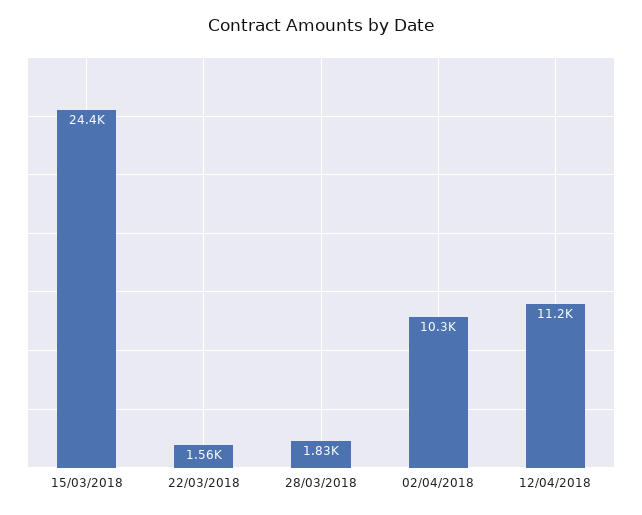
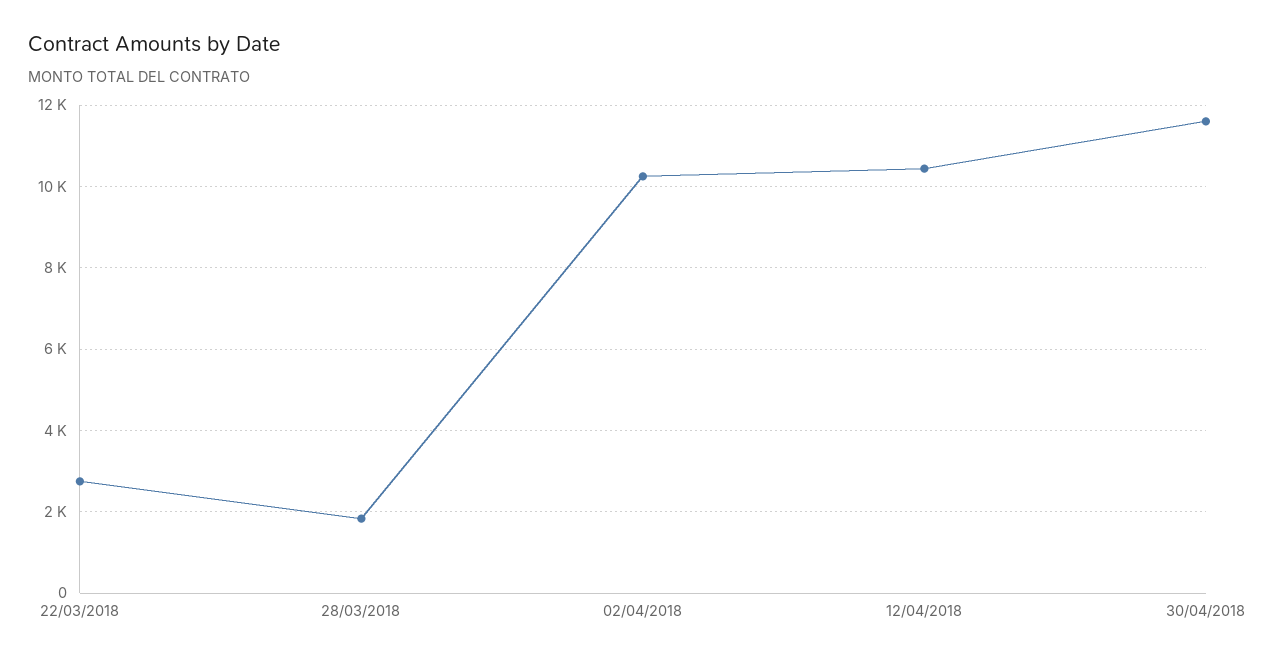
15/03/2018: 24400 -> none
22/03/2018: 1560 -> 2800
12/04/2018: 11200 -> 10400
30/04/2018: none -> 11600

